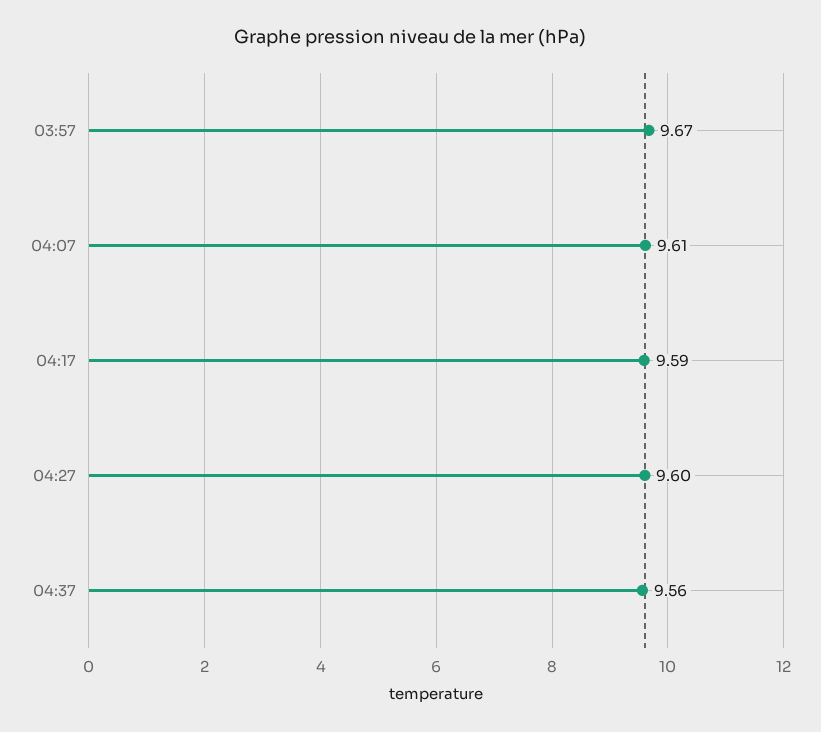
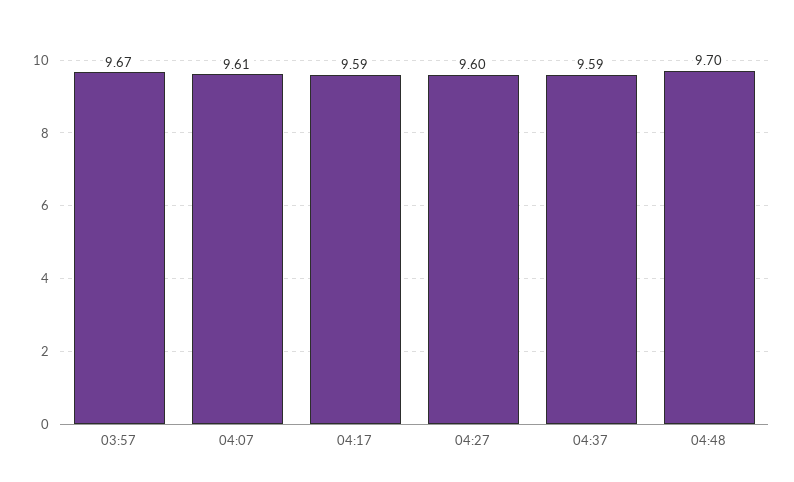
04:37: 9.56 -> 9.59
04:48: none -> 9.7

